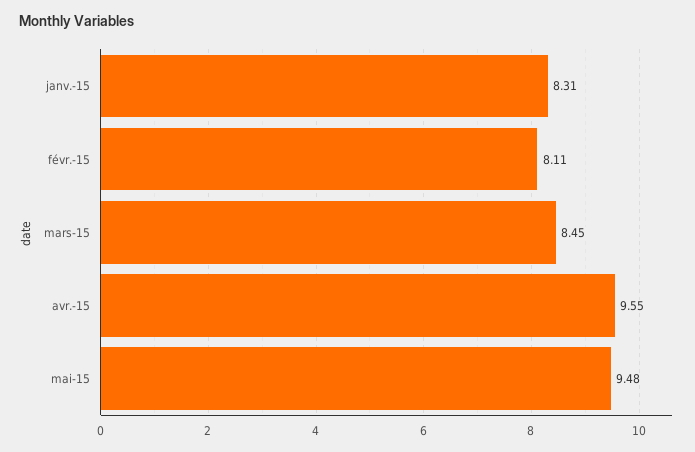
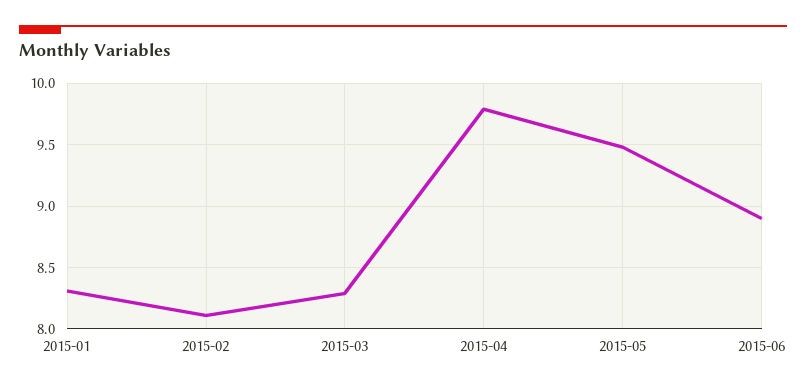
mars-15: 8.45 -> 8.3
avr.-15: 9.55 -> 9.8
2015-06: none -> 8.9

